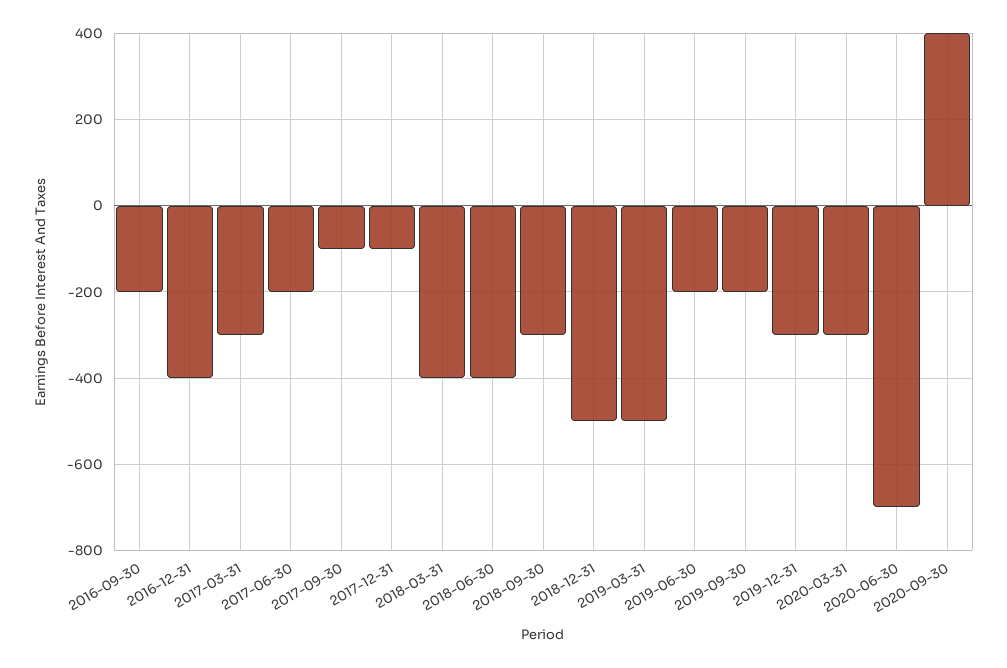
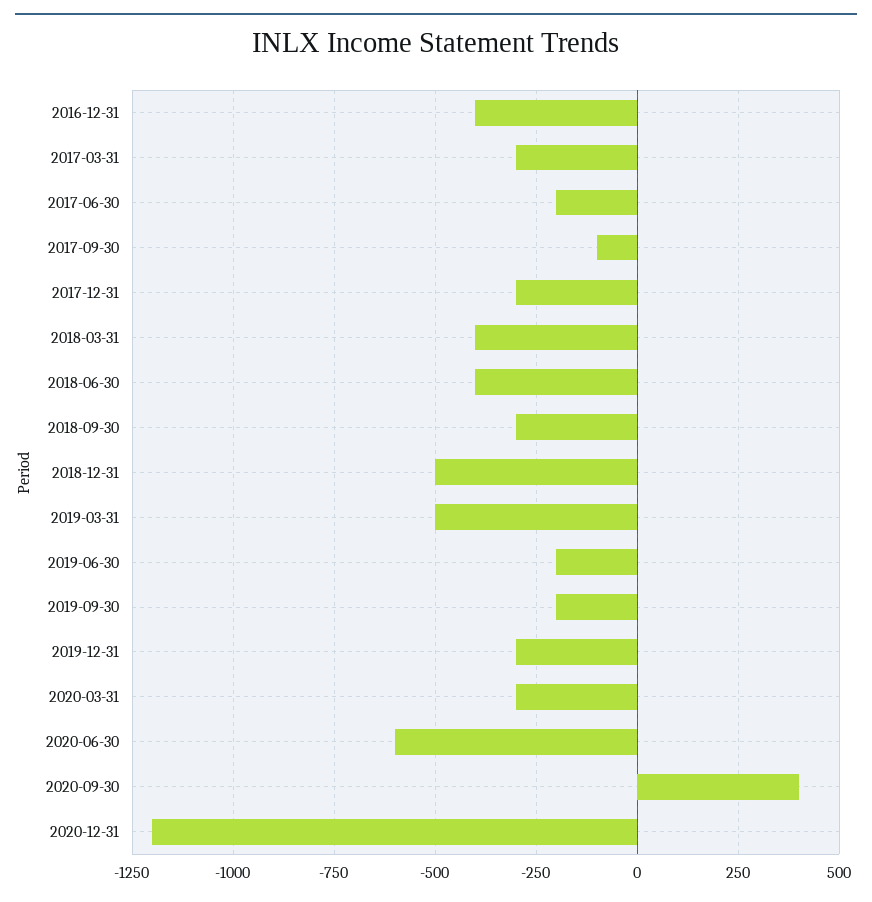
2016-09-30: -200 -> none
2017-12-31: -100 -> -300
2020-06-30: -700 -> -600
2020-12-31: none -> -1200

